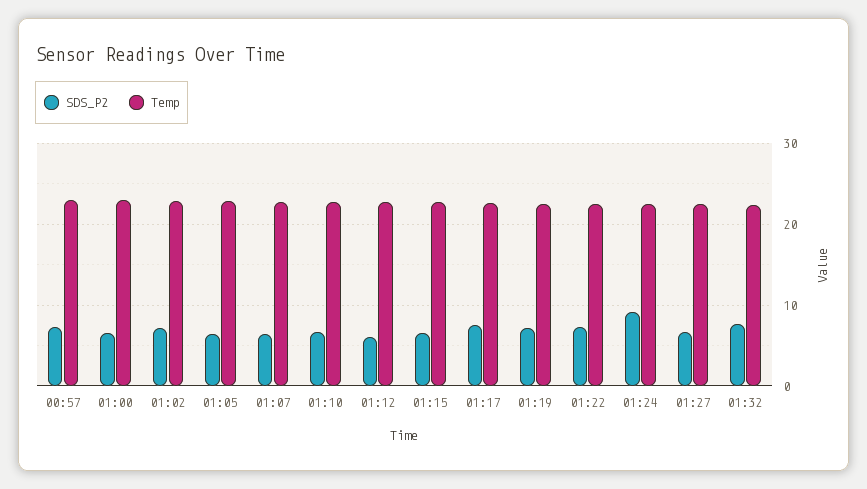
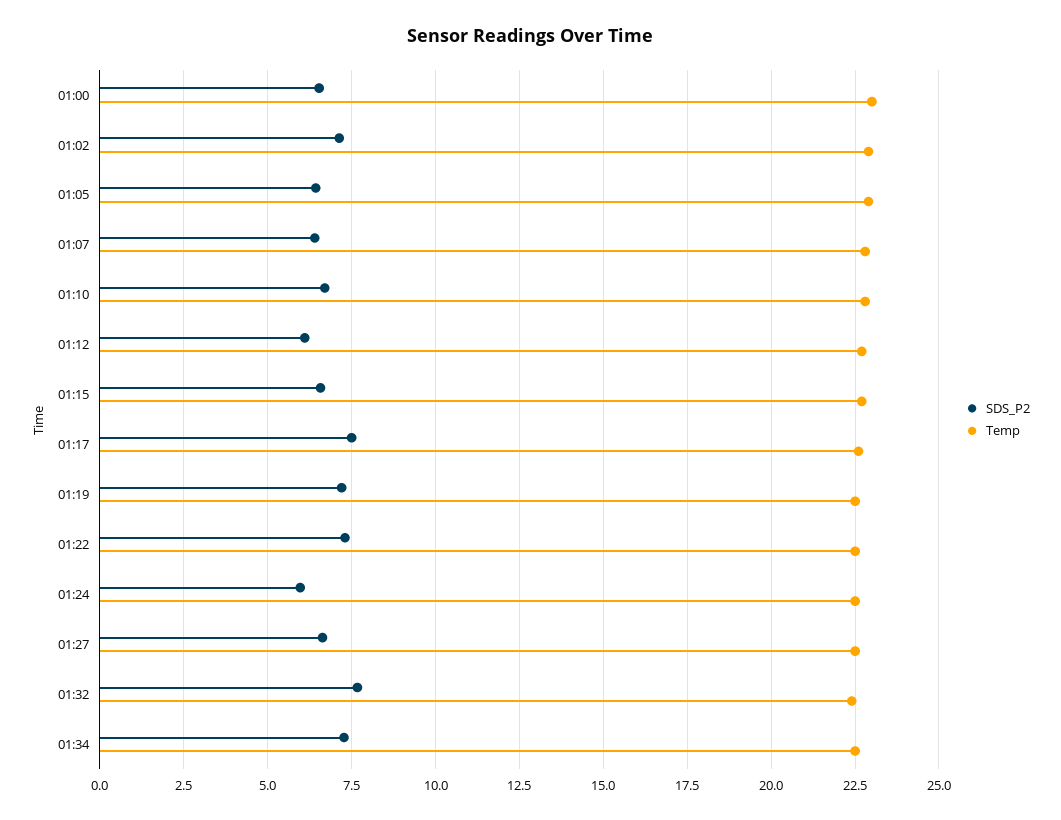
SDS_P2, 00:57: 7 -> none
Temp, 00:57: 23 -> none
SDS_P2, 01:24: 9 -> 6
SDS_P2, 01:34: none -> 7.25
Temp, 01:34: none -> 22.5

